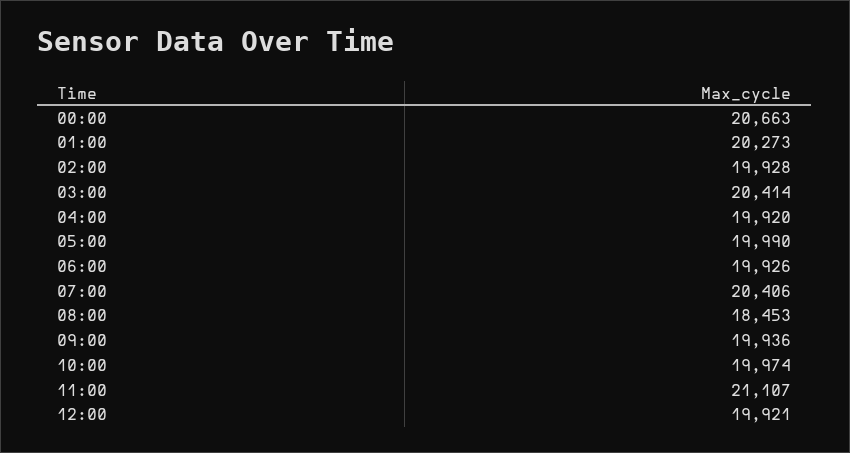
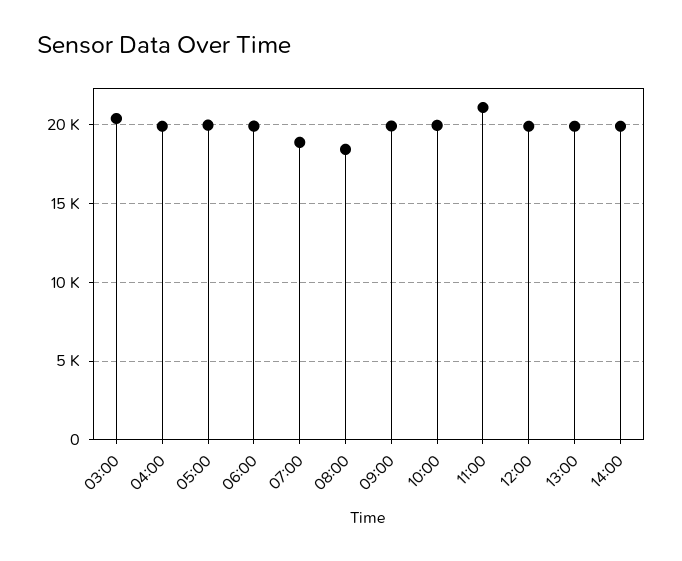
00:00: 20663 -> none
01:00: 20273 -> none
02:00: 19928 -> none
07:00: 20406 -> 19000
13:00: none -> 20000
14:00: none -> 20000

